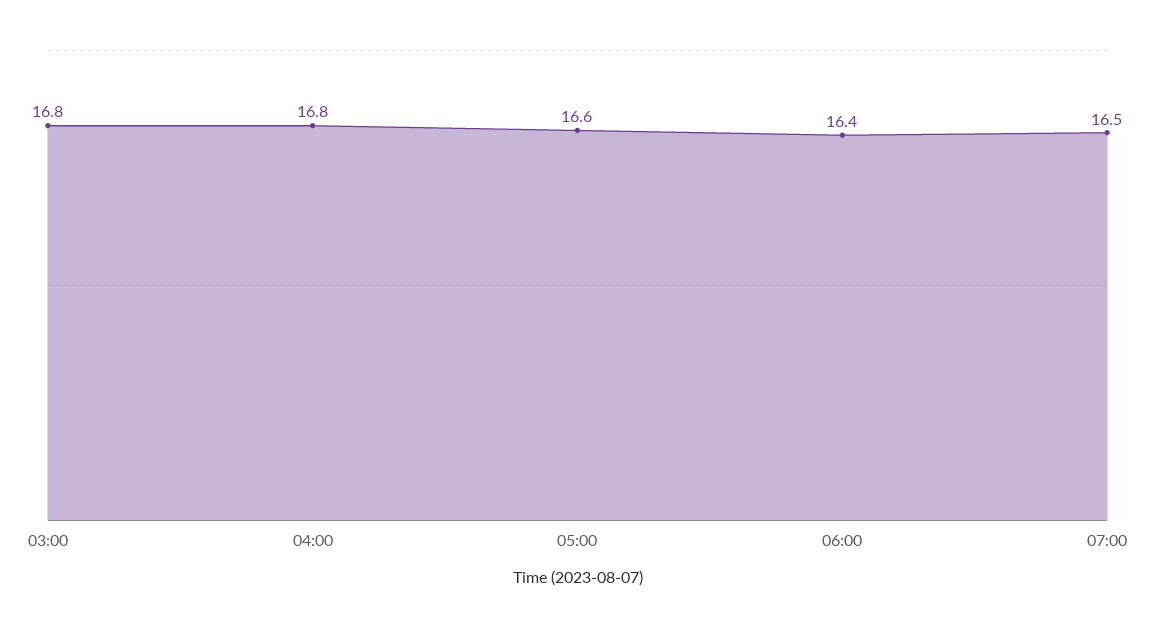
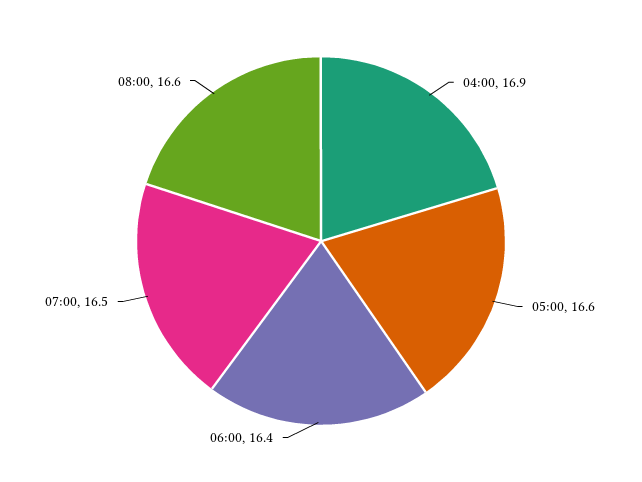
03:00: 16.8 -> none
04:00: 16.8 -> 16.9
08:00: none -> 16.6

